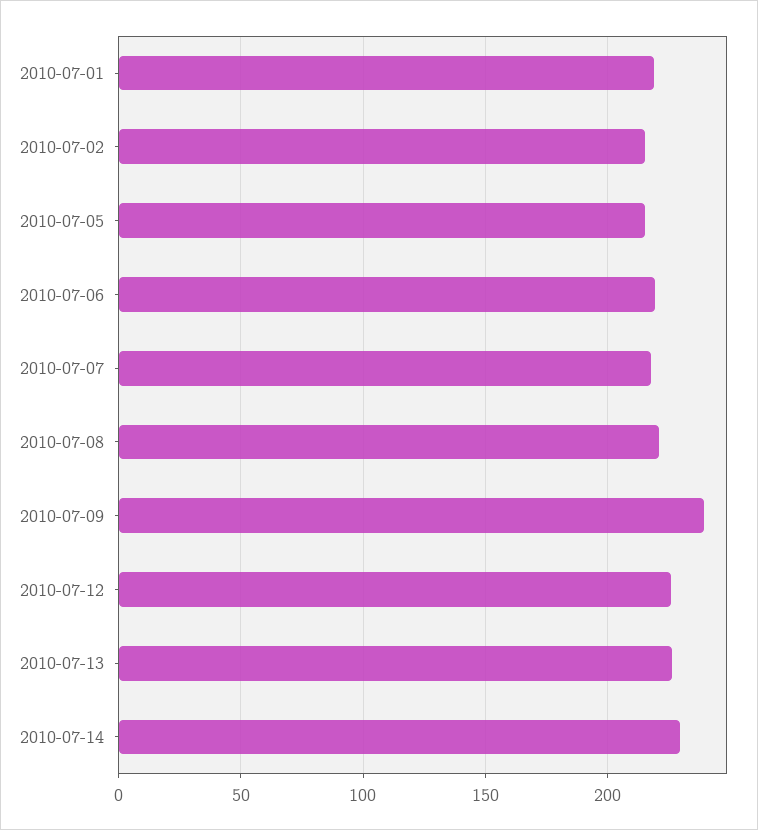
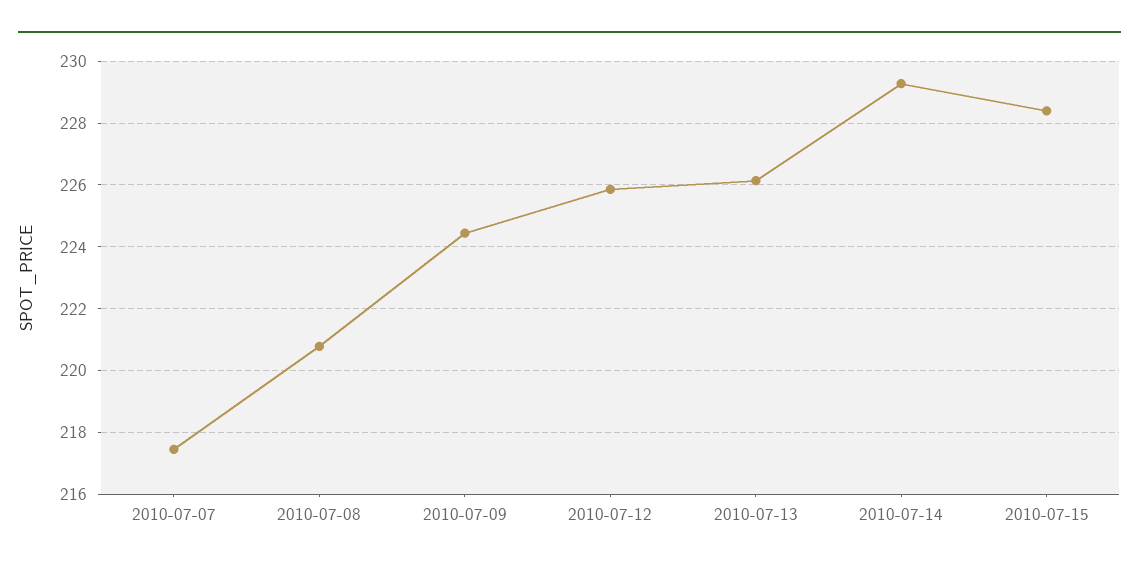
2010-07-01: 220 -> none
2010-07-02: 215 -> none
2010-07-05: 215 -> none
2010-07-06: 220 -> none
2010-07-09: 240 -> 224.4
2010-07-15: none -> 228.4

